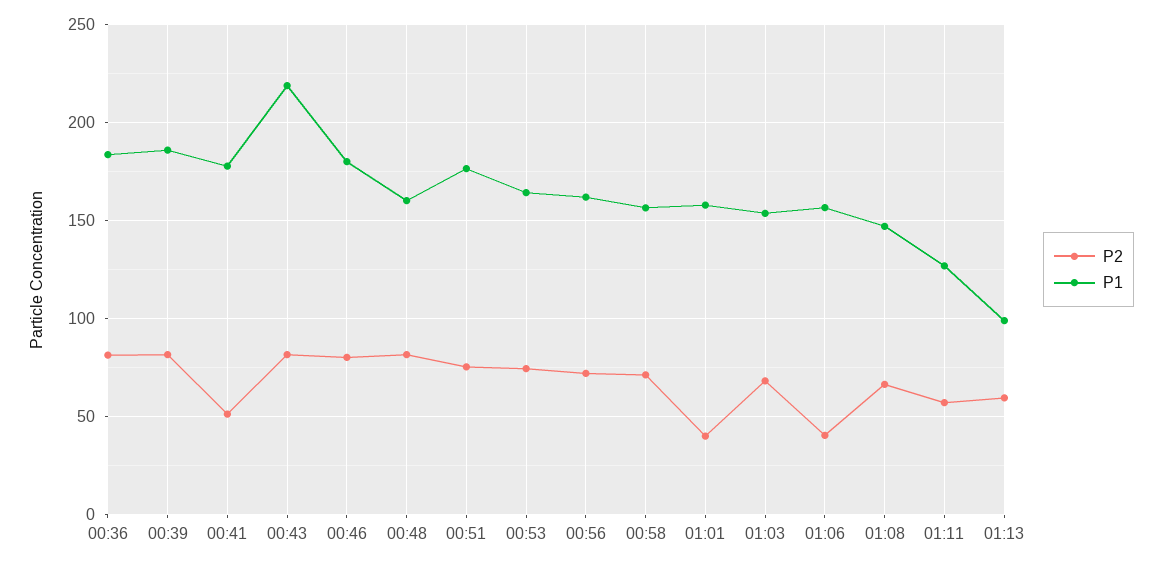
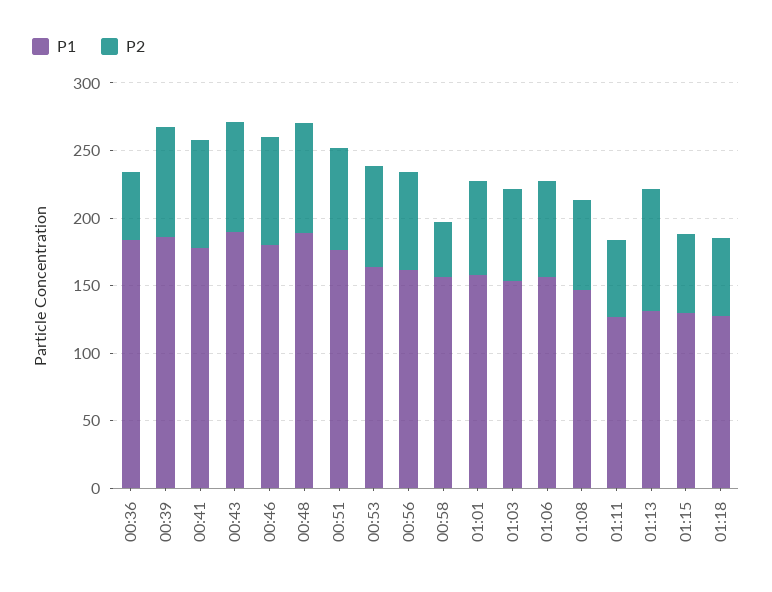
P2, 00:36: 80 -> 50
P2, 00:41: 50 -> 80
P1, 00:43: 220 -> 190
P1, 00:48: 160 -> 190
P2, 00:58: 70 -> 40
P2, 01:01: 40 -> 70
P2, 01:06: 40 -> 70
P2, 01:13: 60 -> 90
P1, 01:13: 100 -> 130
P1, 01:15: none -> 130
P2, 01:15: none -> 60
P1, 01:18: none -> 130
P2, 01:18: none -> 60

